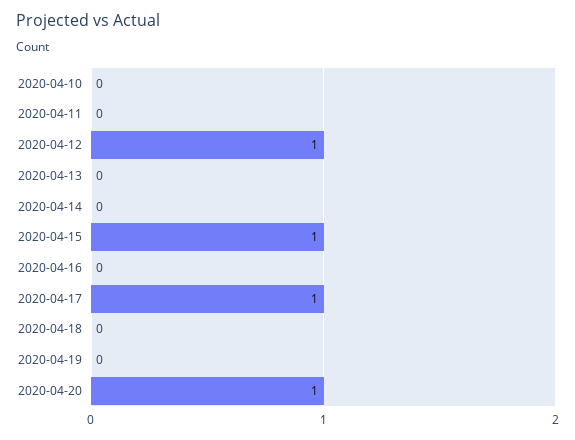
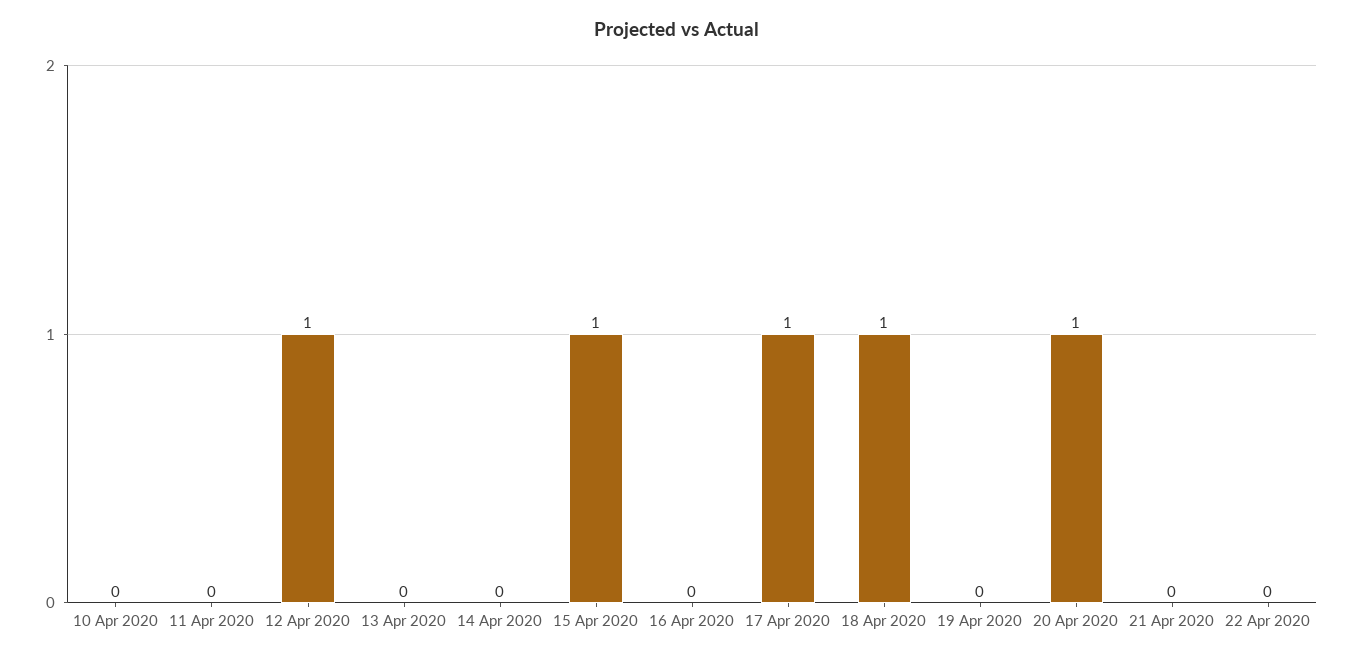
2020-04-18: 0 -> 1
21 Apr 2020: none -> 0
22 Apr 2020: none -> 0

